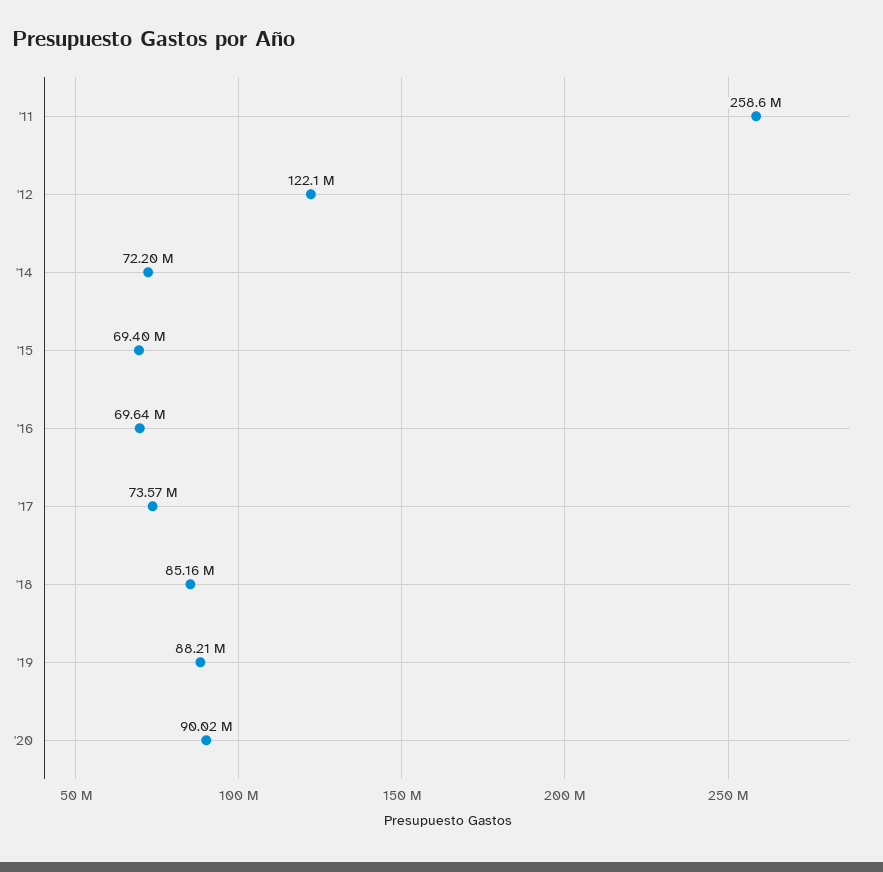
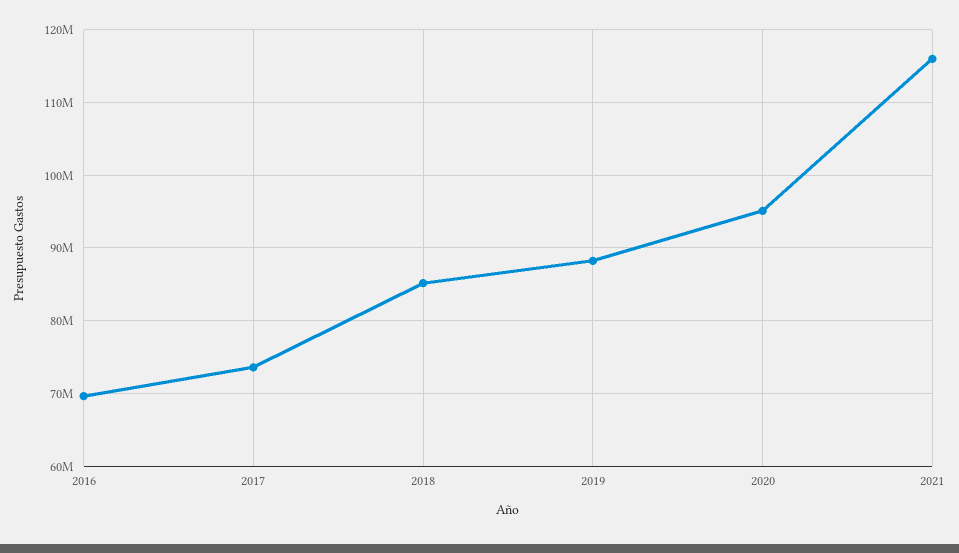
'11: 258600000 -> none
'12: 122100000 -> none
'14: 72200000 -> none
'15: 69400000 -> none
'20: 90020000 -> 95000000
2021: none -> 116000000

